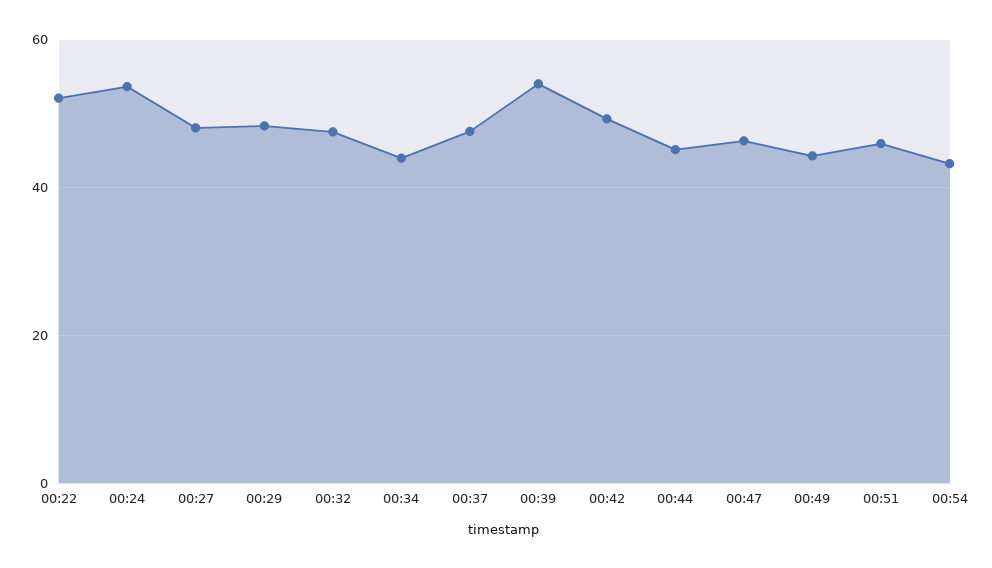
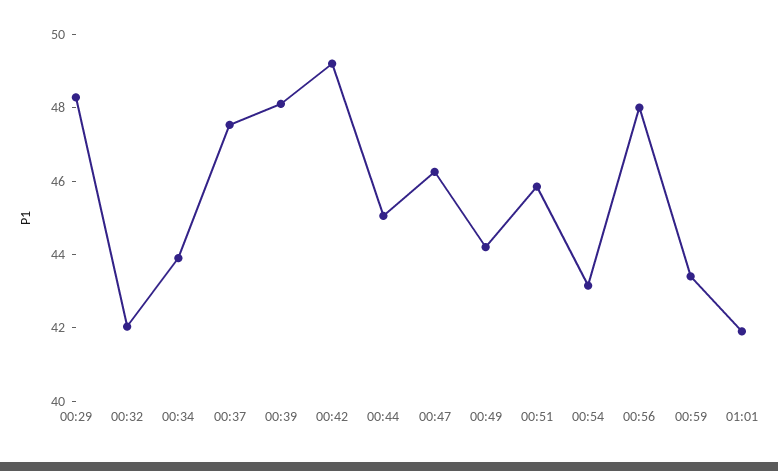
00:22: 52 -> none
00:24: 54 -> none
00:27: 48 -> none
00:32: 48 -> 42
00:39: 54 -> 48
00:56: none -> 48
00:59: none -> 43.5
01:01: none -> 42

